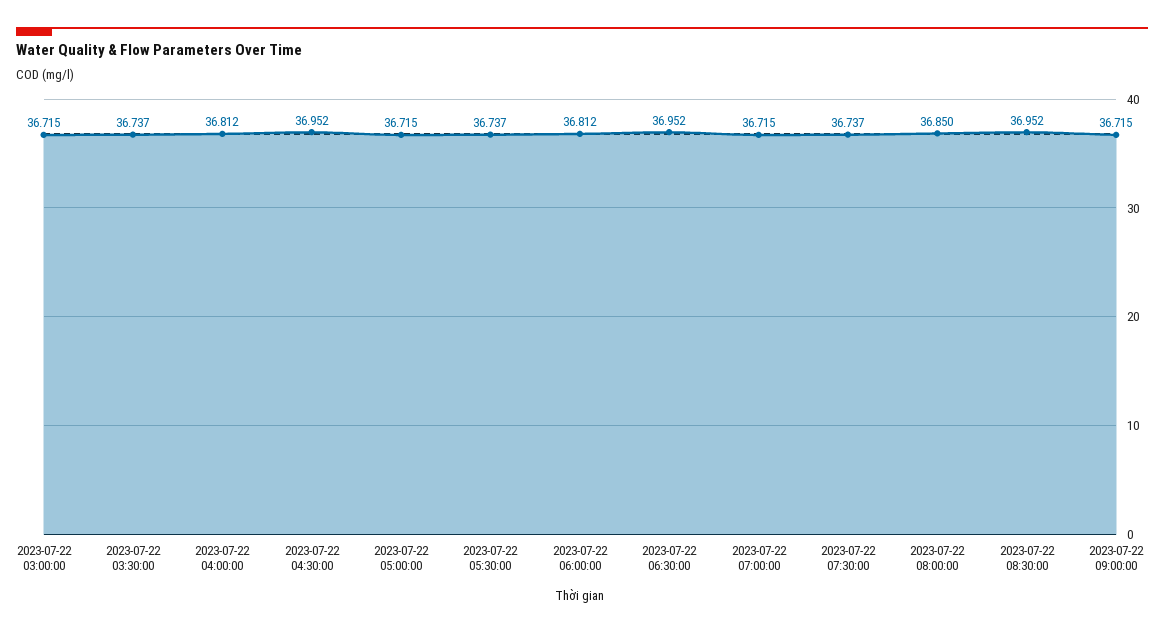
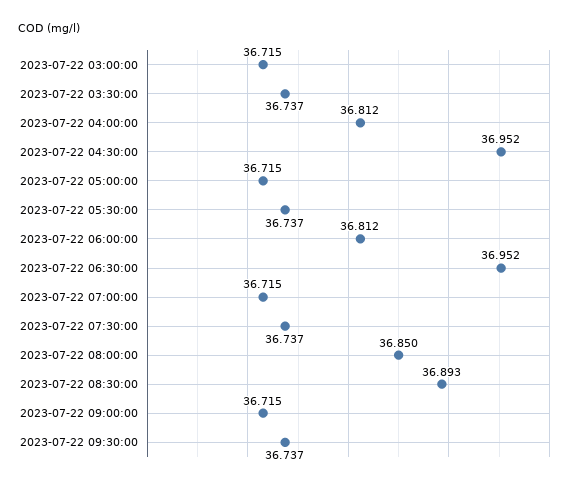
2023-07-22 08:30:00: 36.952 -> 36.893
2023-07-22 09:30:00: none -> 36.737

